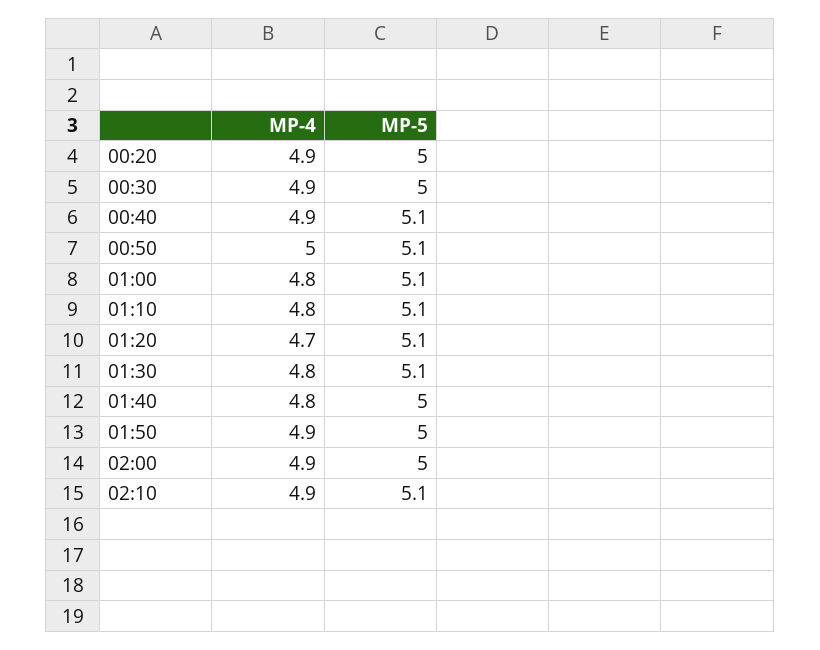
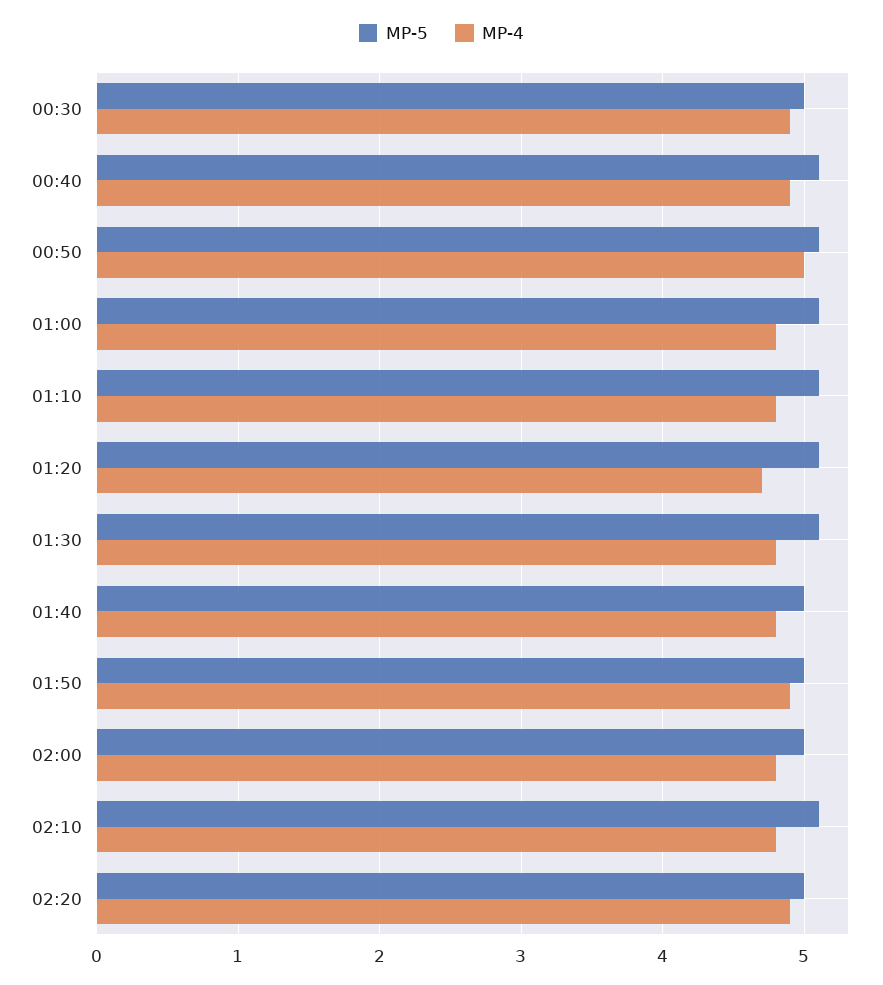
MP-4, 00:20: 4.9 -> none
MP-5, 00:20: 5 -> none
MP-4, 02:00: 4.9 -> 4.8
MP-4, 02:10: 4.9 -> 4.8
MP-5, 02:20: none -> 5
MP-4, 02:20: none -> 4.9

